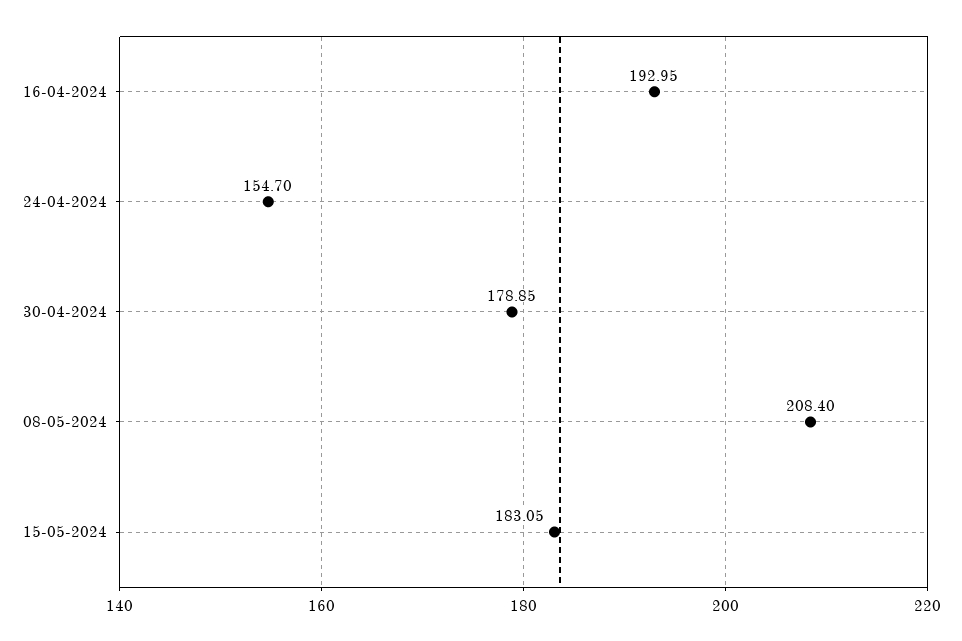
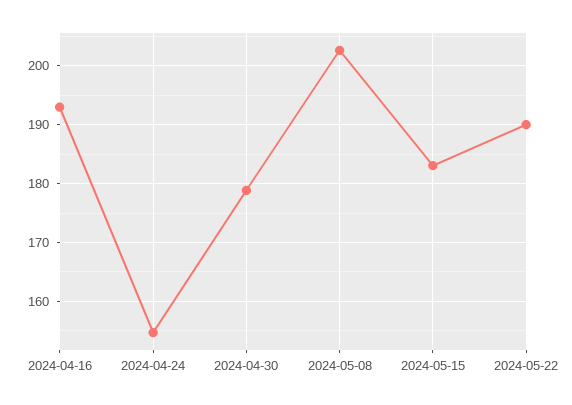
08-05-2024: 208.4 -> 202
2024-05-22: none -> 190

